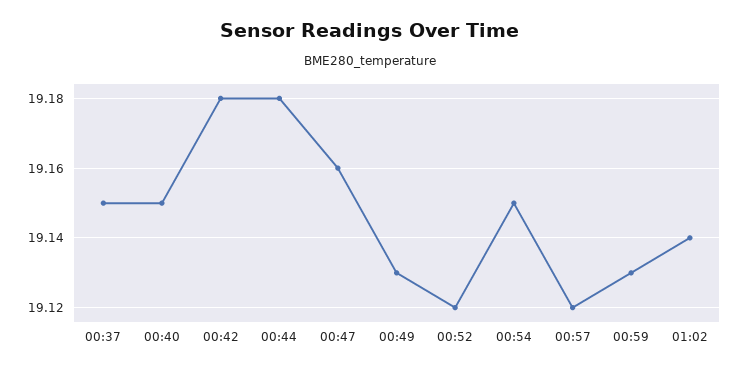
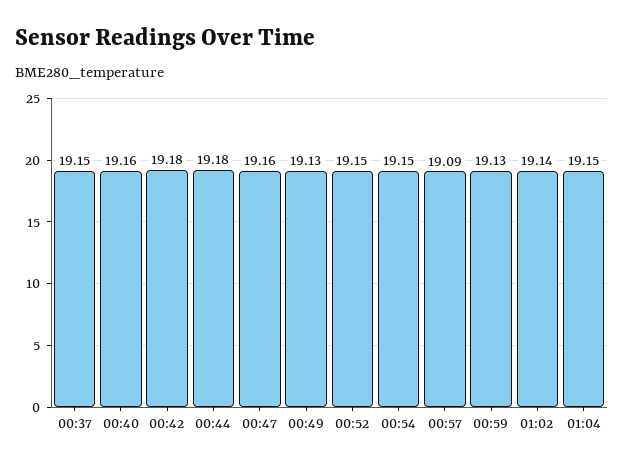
00:40: 19.15 -> 19.16
00:52: 19.12 -> 19.15
00:57: 19.12 -> 19.09
01:04: none -> 19.15

